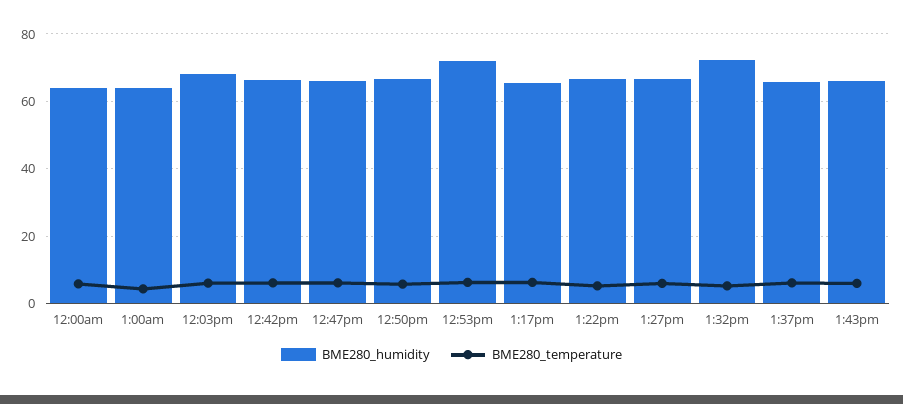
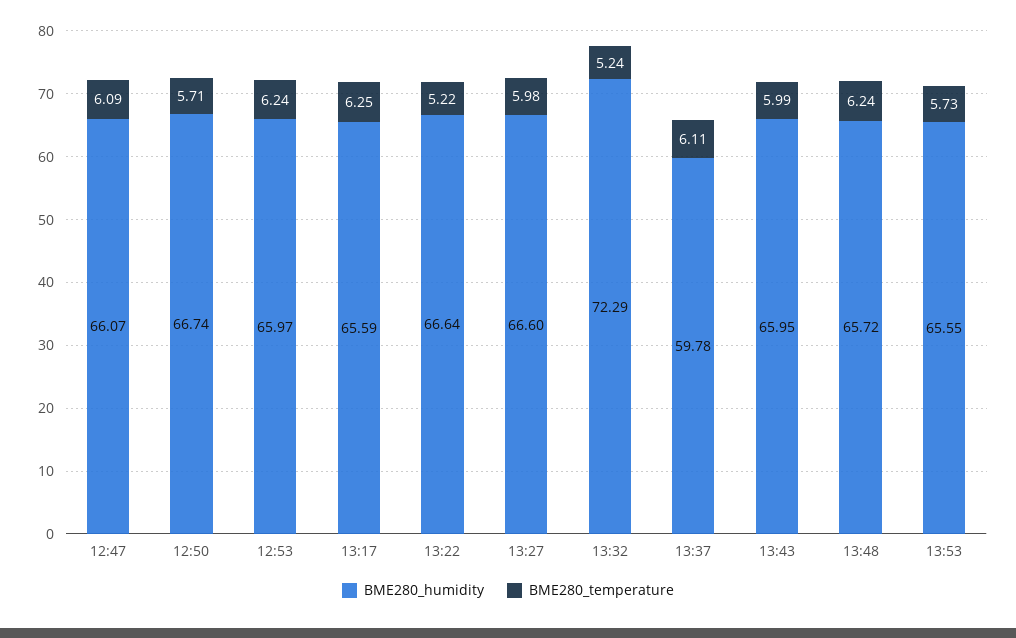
BME280_humidity, 12:00am: 64 -> none
BME280_temperature, 12:00am: 6 -> none
BME280_humidity, 1:00am: 64 -> none
BME280_temperature, 1:00am: 4 -> none
BME280_humidity, 12:03pm: 68 -> none
BME280_temperature, 12:03pm: 6 -> none
BME280_humidity, 12:42pm: 66 -> none
BME280_temperature, 12:42pm: 6 -> none
BME280_humidity, 12:53pm: 72 -> 65.97
BME280_humidity, 1:37pm: 66 -> 59.78
BME280_humidity, 13:48: none -> 65.72
BME280_temperature, 13:48: none -> 6.24
BME280_humidity, 13:53: none -> 65.55
BME280_temperature, 13:53: none -> 5.73

